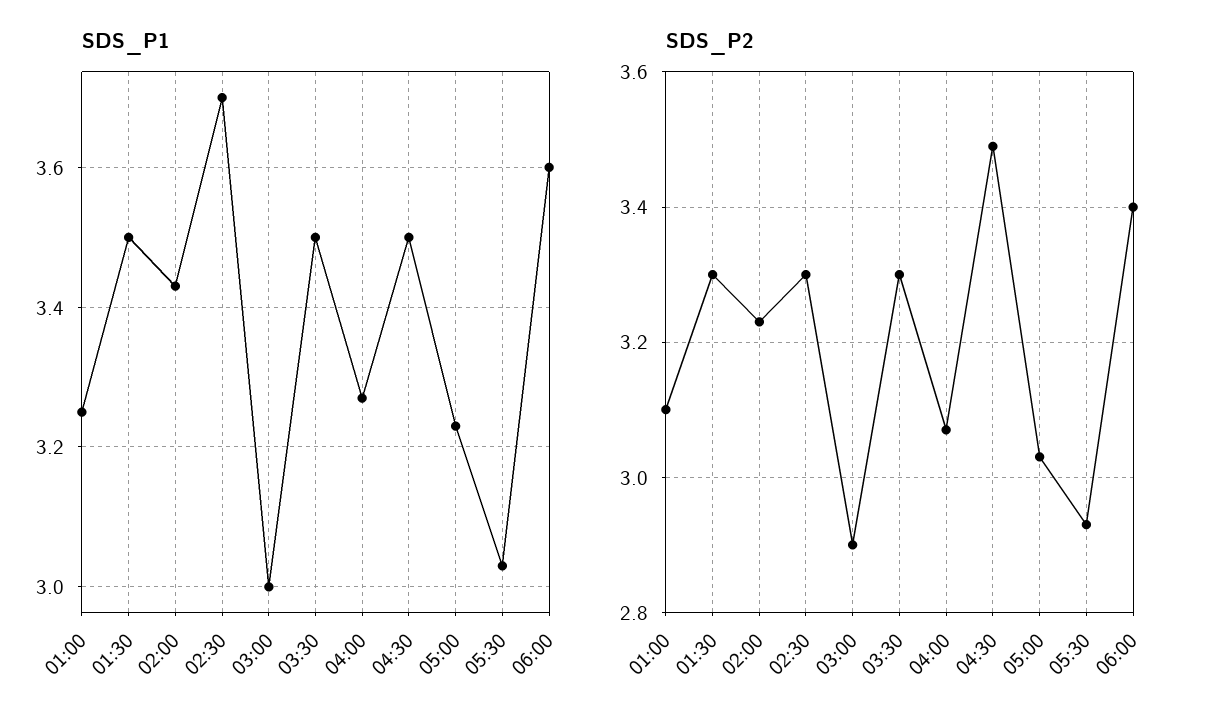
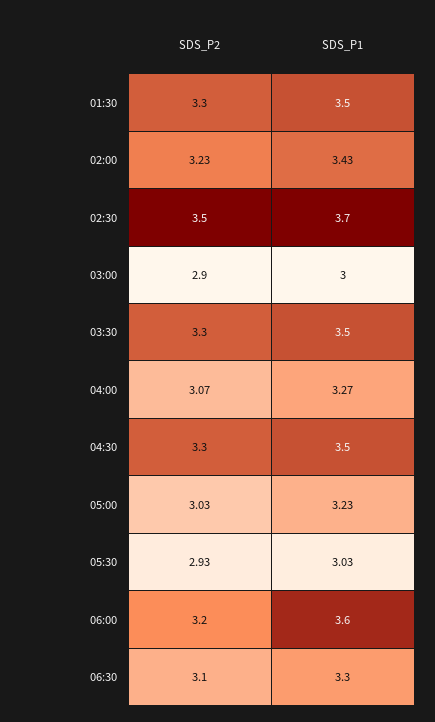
SDS_P1, 01:00: 3.25 -> none
SDS_P2, 01:00: 3.1 -> none
SDS_P2, 02:30: 3.3 -> 3.5
SDS_P2, 04:30: 3.5 -> 3.3
SDS_P2, 06:00: 3.4 -> 3.2
SDS_P2, 06:30: none -> 3.1
SDS_P1, 06:30: none -> 3.3

